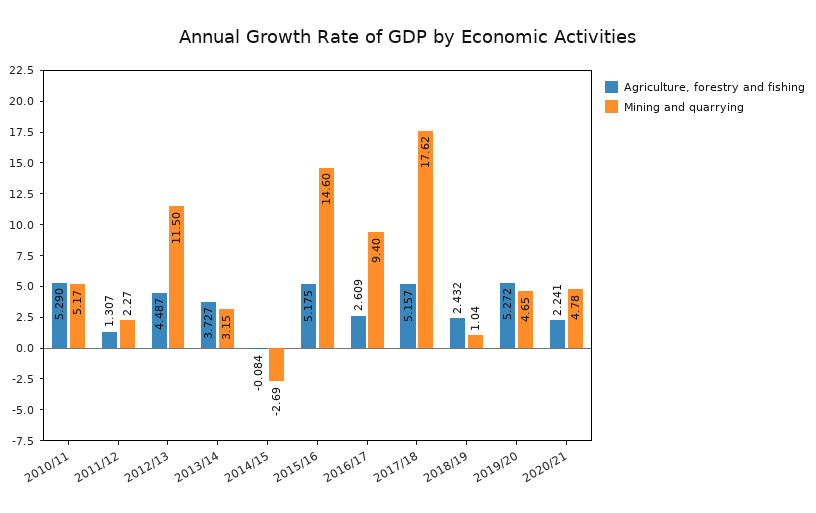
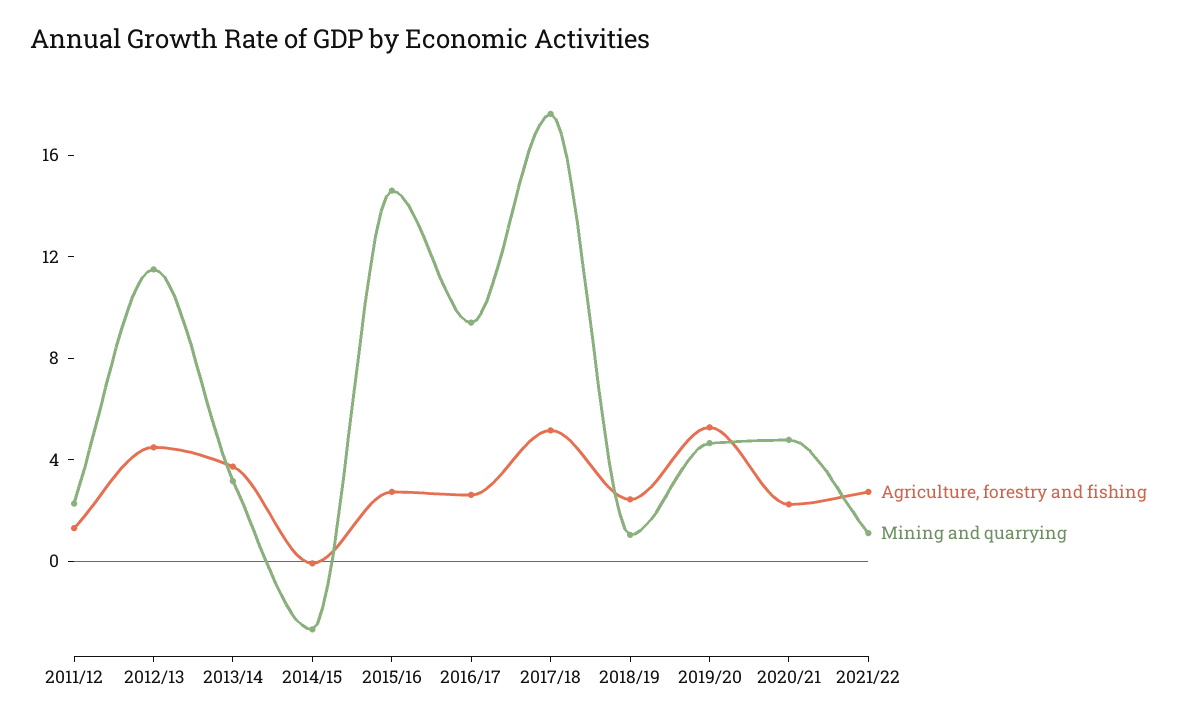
Agriculture, forestry and fishing, 2010/11: 5.29 -> none
Mining and quarrying, 2010/11: 5.17 -> none
Agriculture, forestry and fishing, 2015/16: 5.175 -> 3
Agriculture, forestry and fishing, 2021/22: none -> 3
Mining and quarrying, 2021/22: none -> 1

